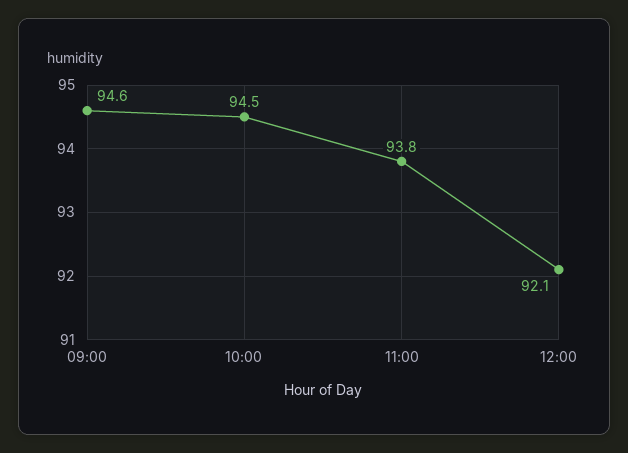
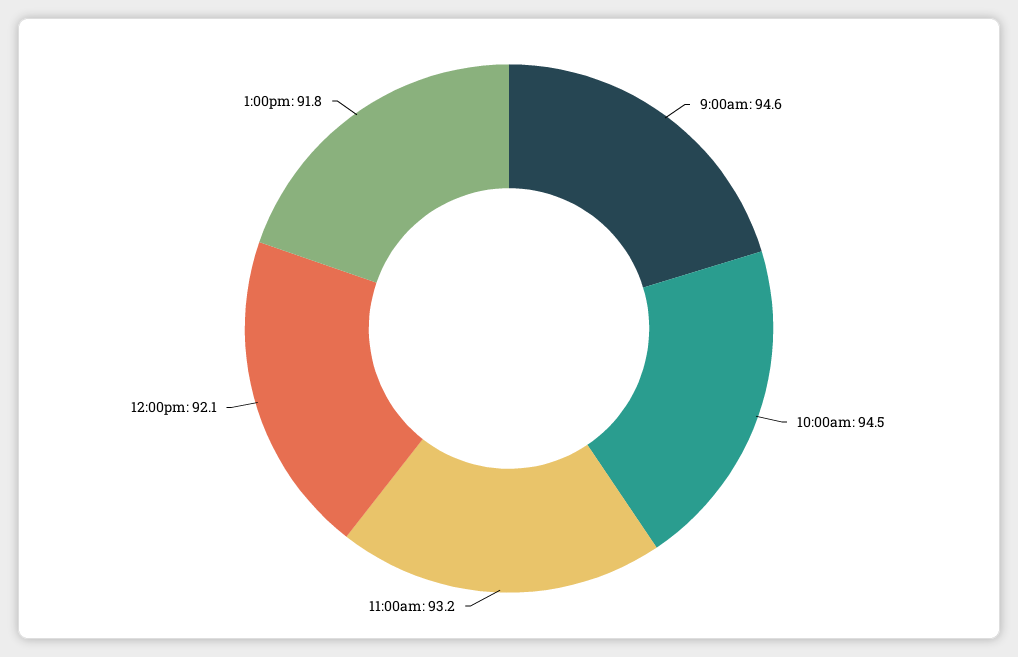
11:00: 93.8 -> 93.2
1:00pm: none -> 91.8

